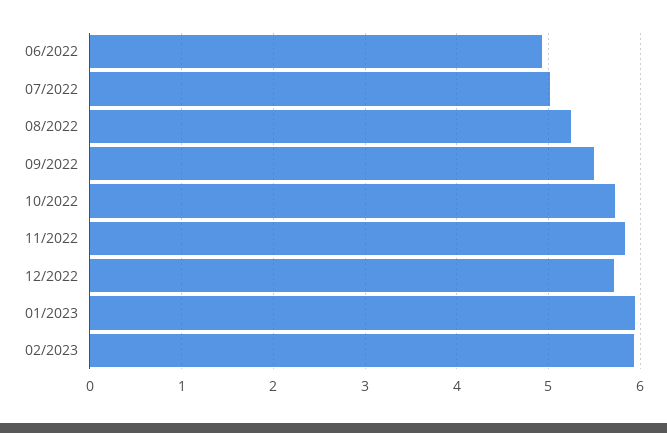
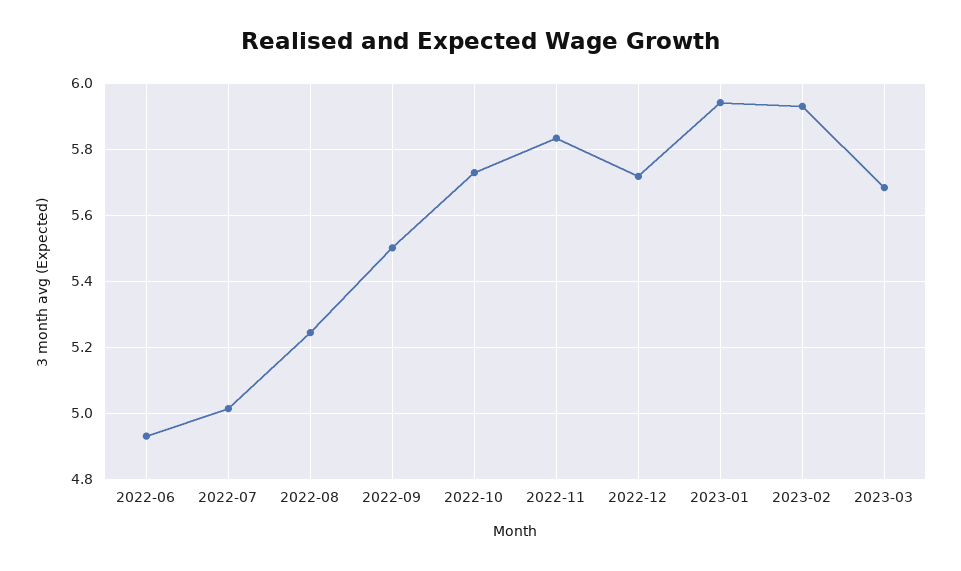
2023-03: none -> 5.68

